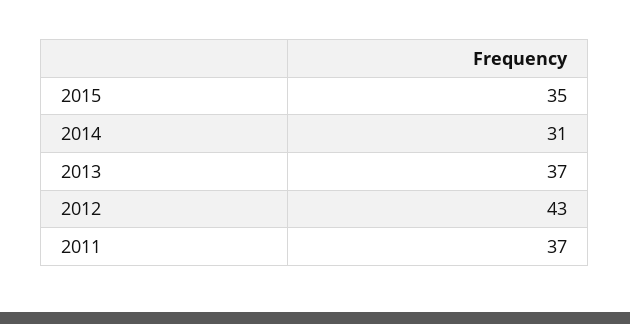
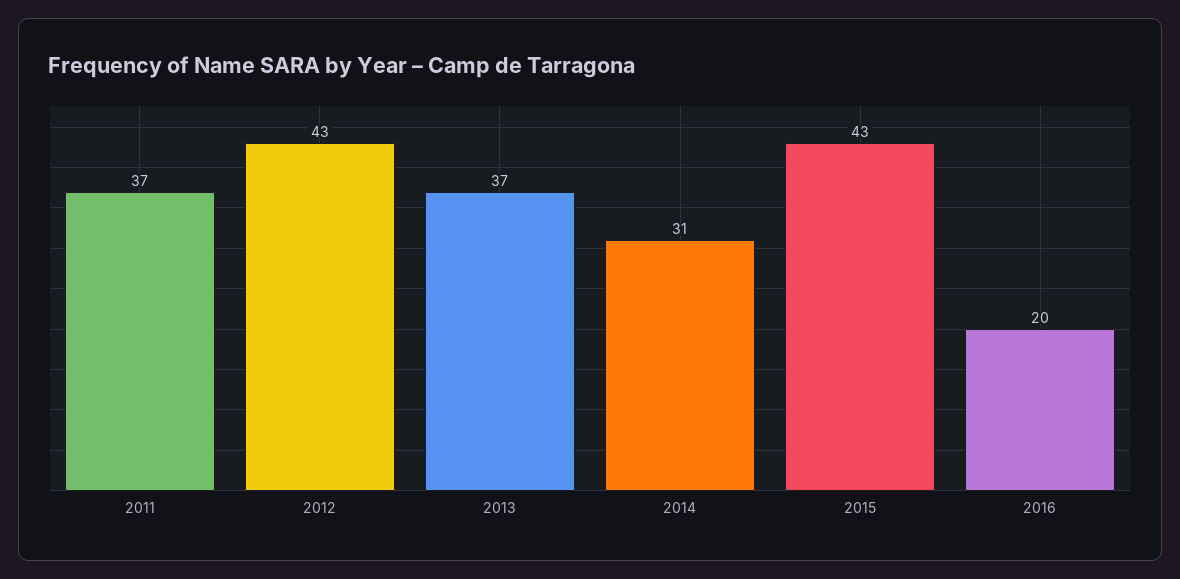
2015: 35 -> 43
2016: none -> 20

